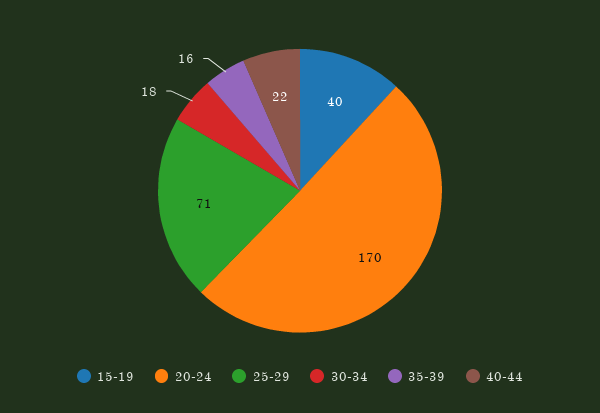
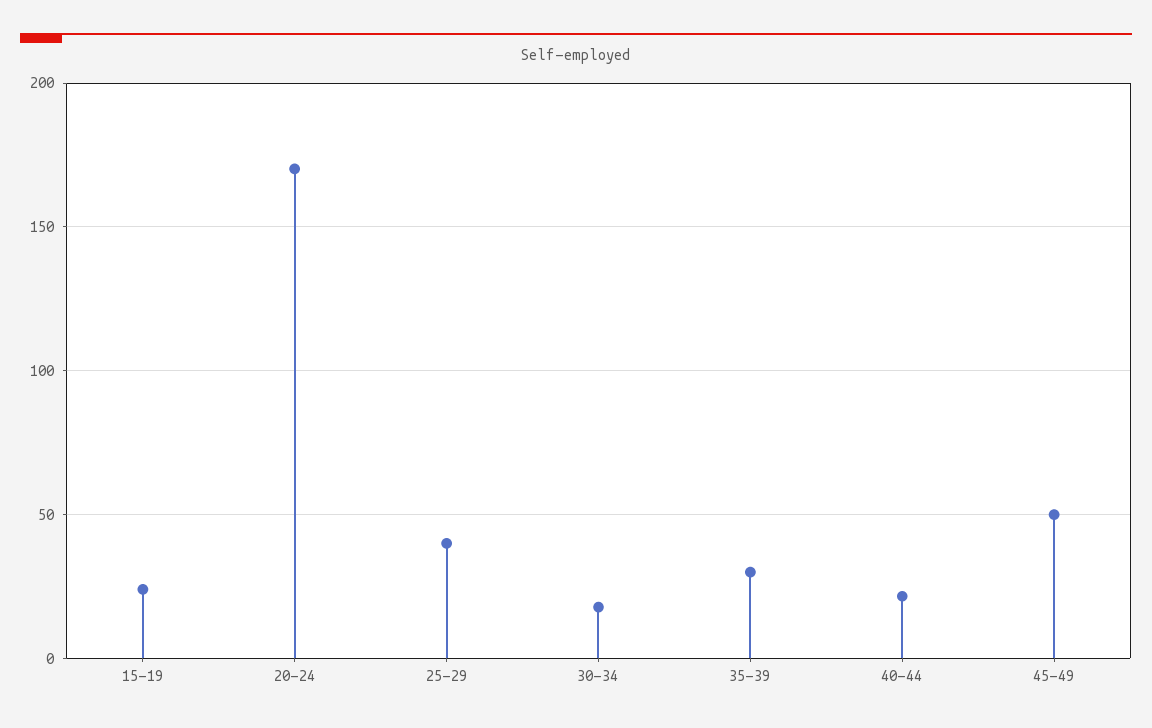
15-19: 40 -> 25
25-29: 71 -> 40
35-39: 16 -> 30
45-49: none -> 50

